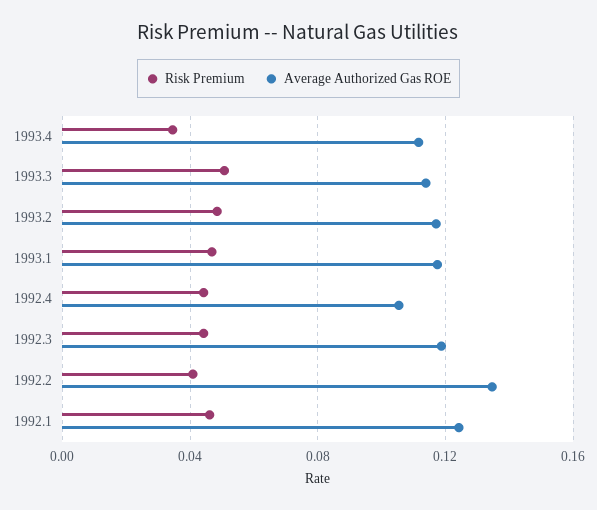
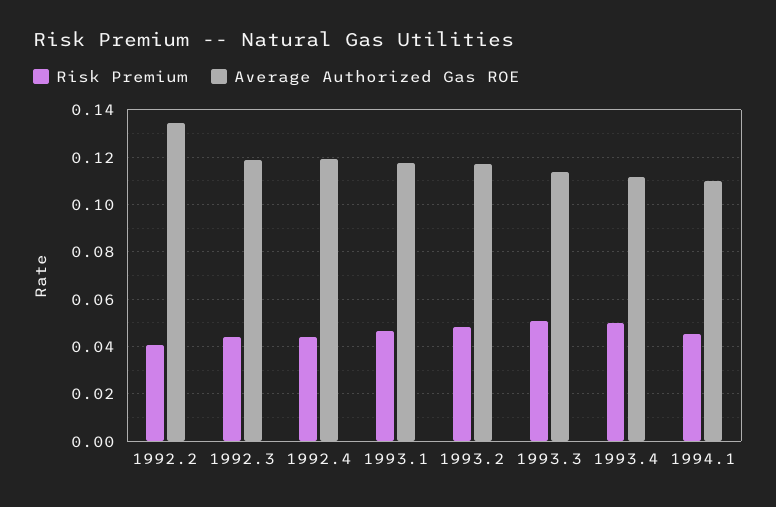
Risk Premium, 1993.4: 0.035 -> 0.05
Average Authorized Gas ROE, 1992.4: 0.105 -> 0.12
Risk Premium, 1992.1: 0.045 -> none
Average Authorized Gas ROE, 1992.1: 0.125 -> none
Risk Premium, 1994.1: none -> 0.045
Average Authorized Gas ROE, 1994.1: none -> 0.11

